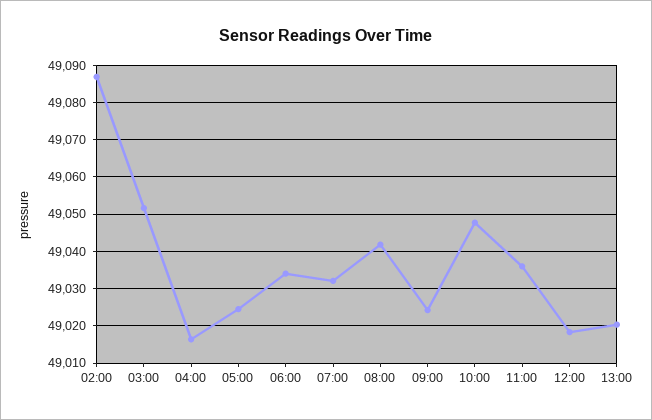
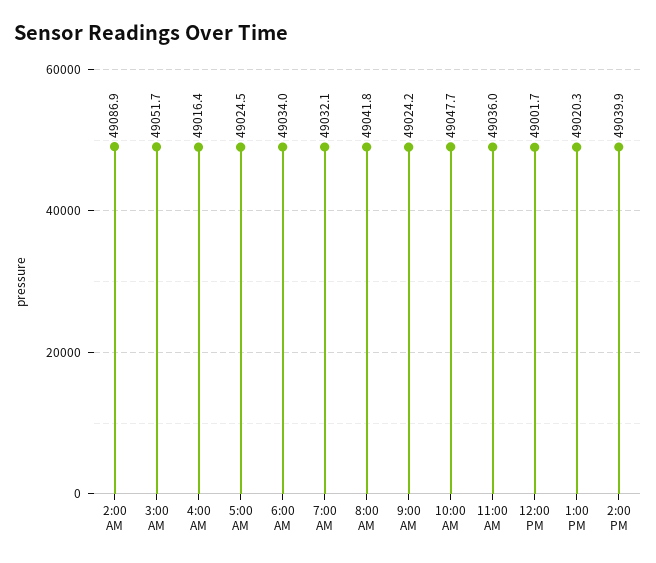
12:00: 49018 -> 49001.7
2:00 PM: none -> 49039.9

